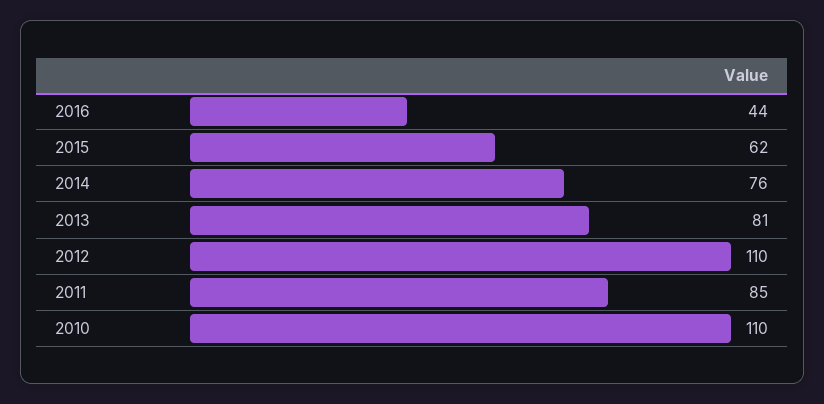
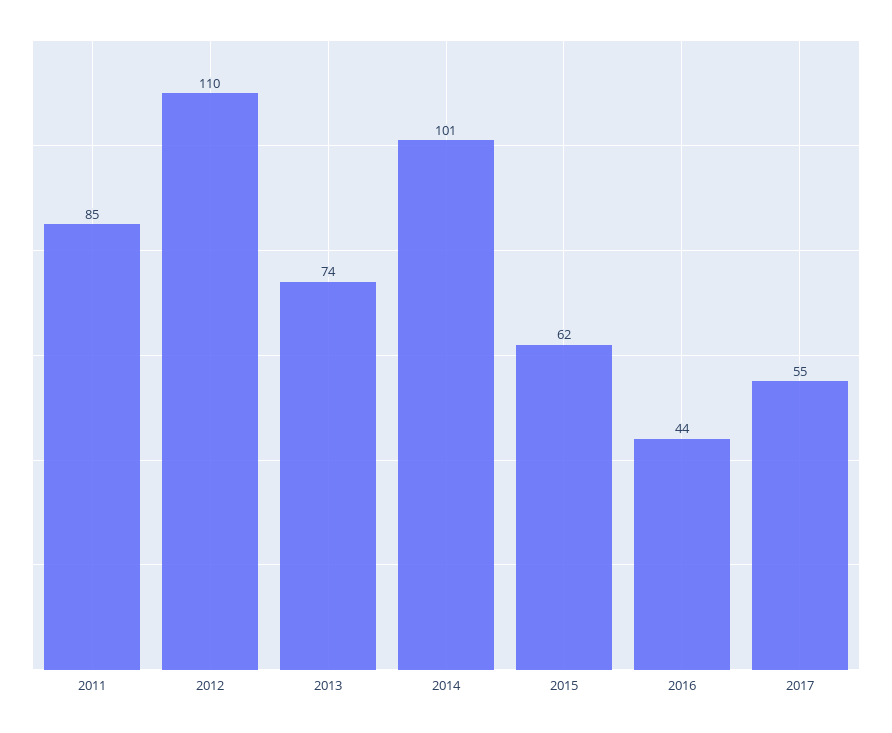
2014: 76 -> 101
2013: 81 -> 74
2010: 110 -> none
2017: none -> 55

